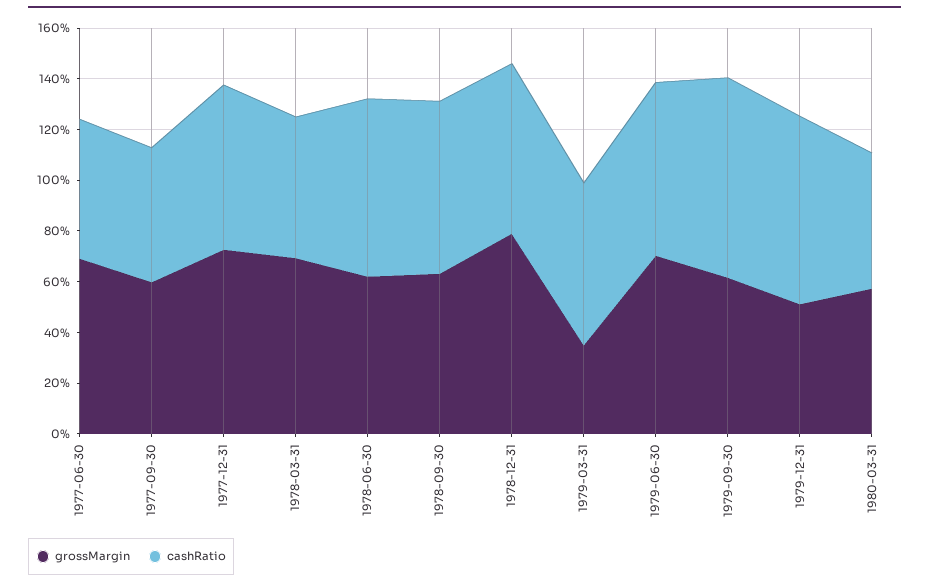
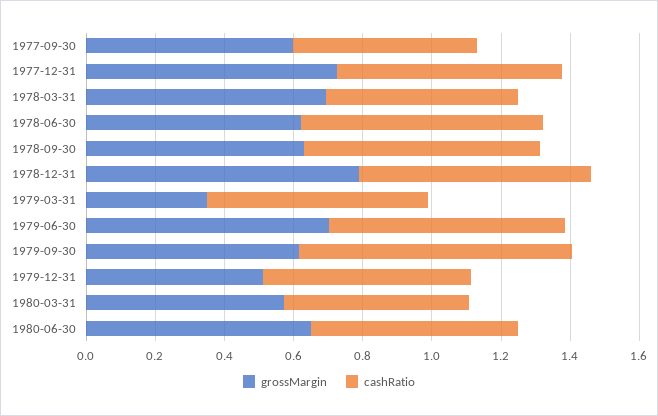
grossMargin, 1977-06-30: 0.7 -> none
cashRatio, 1977-06-30: 0.55 -> none
cashRatio, 1979-12-31: 0.75 -> 0.6
grossMargin, 1980-06-30: none -> 0.65
cashRatio, 1980-06-30: none -> 0.6

